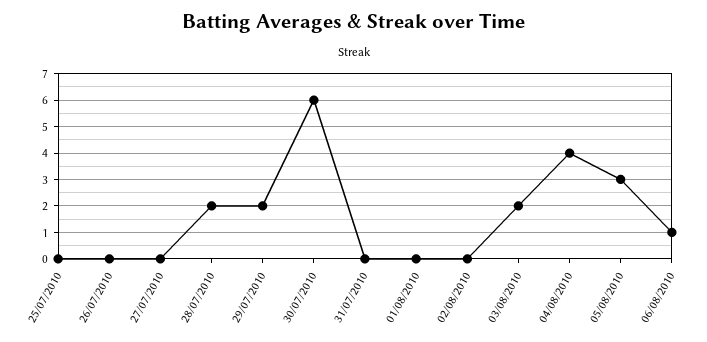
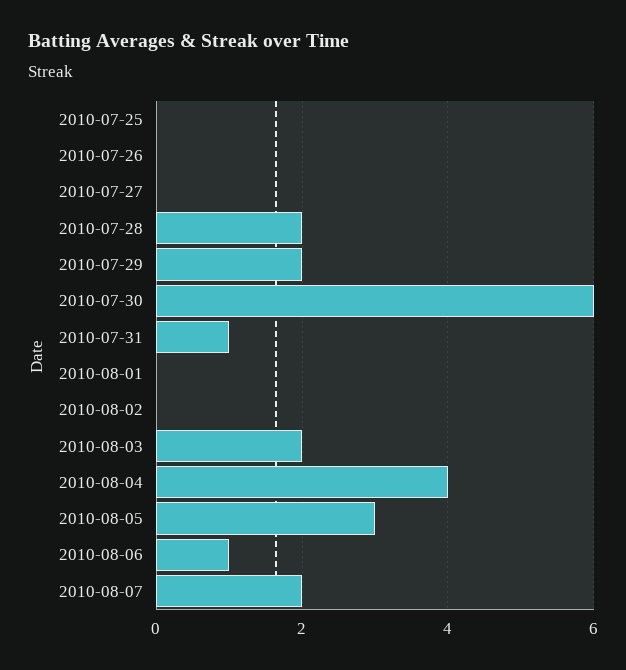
31/07/2010: 0 -> 1
2010-08-07: none -> 2

